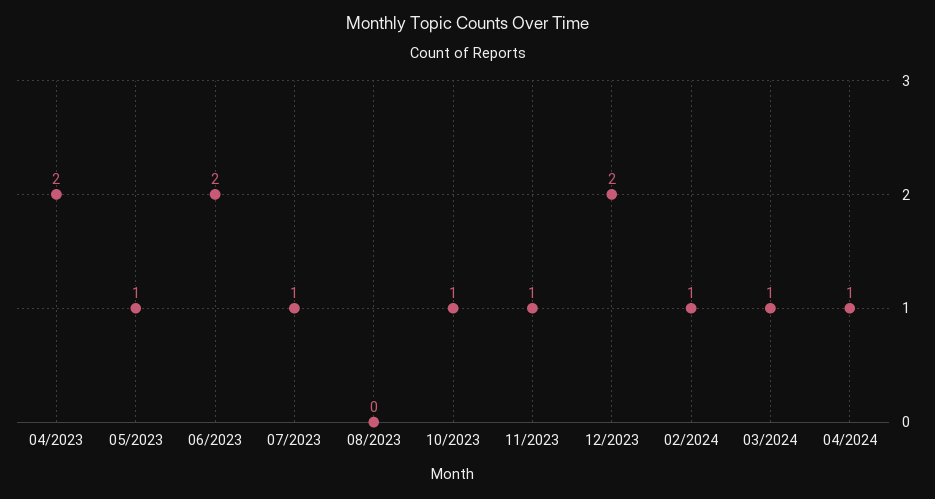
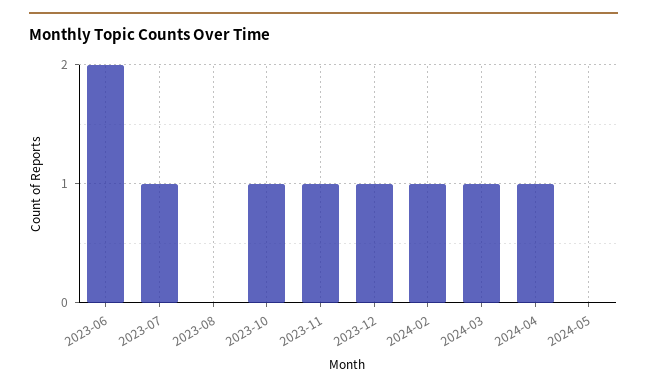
04/2023: 2 -> none
05/2023: 1 -> none
12/2023: 2 -> 1
2024-05: none -> 0

